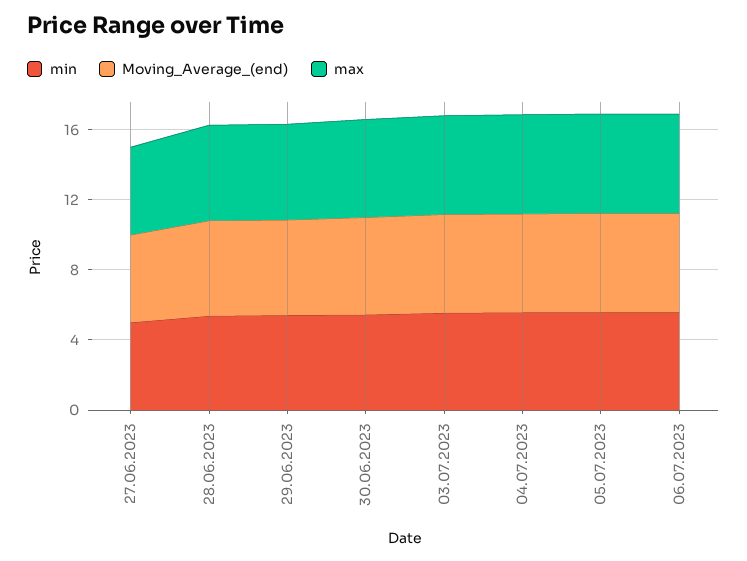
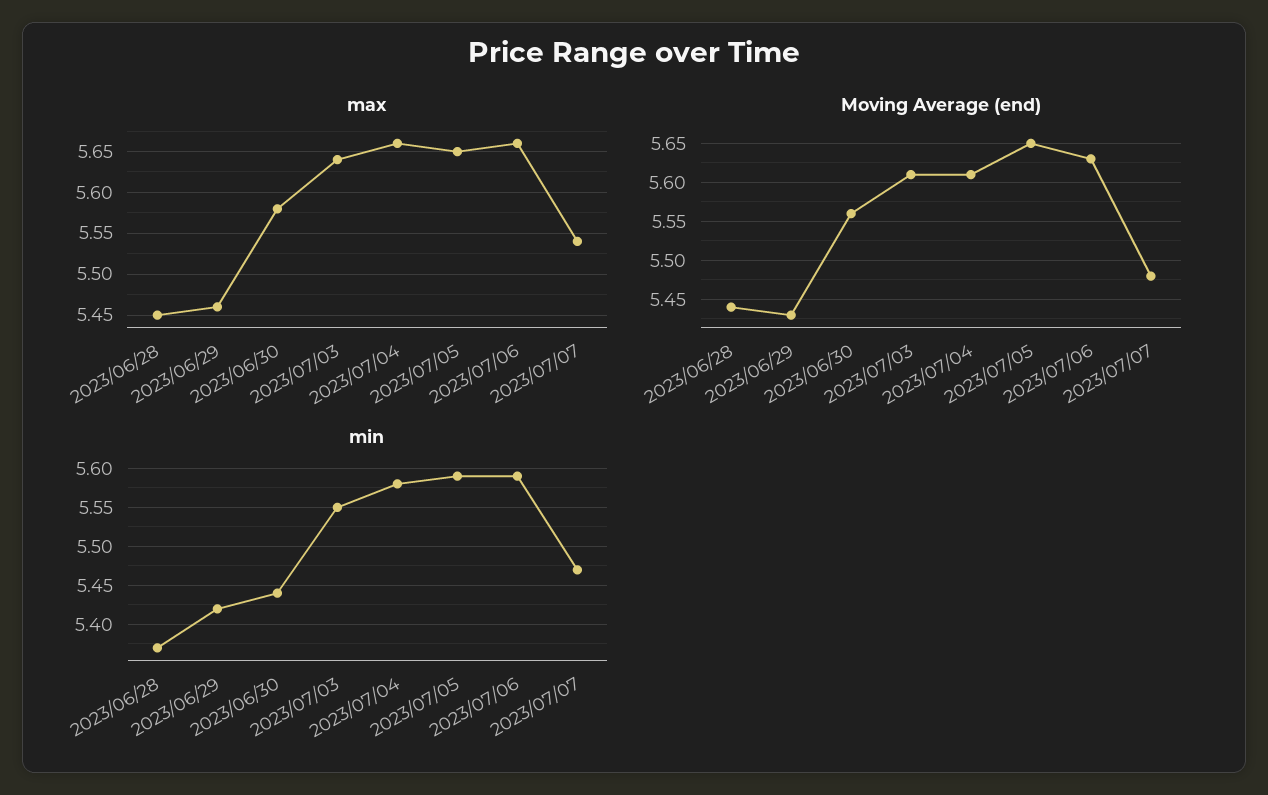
min, 27.06.2023: 5 -> none
Moving_Average_(end), 27.06.2023: 5 -> none
max, 27.06.2023: 5 -> none
max, 2023/07/07: none -> 5.54
Moving_Average_(end), 2023/07/07: none -> 5.48
min, 2023/07/07: none -> 5.47

